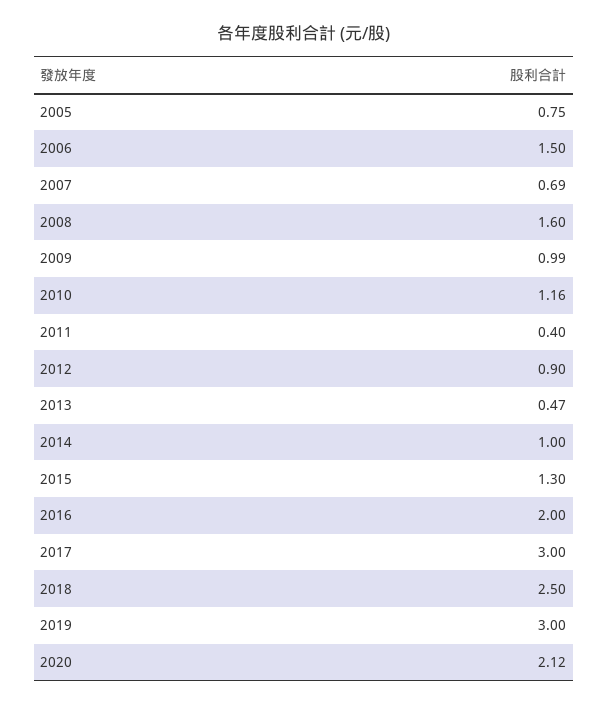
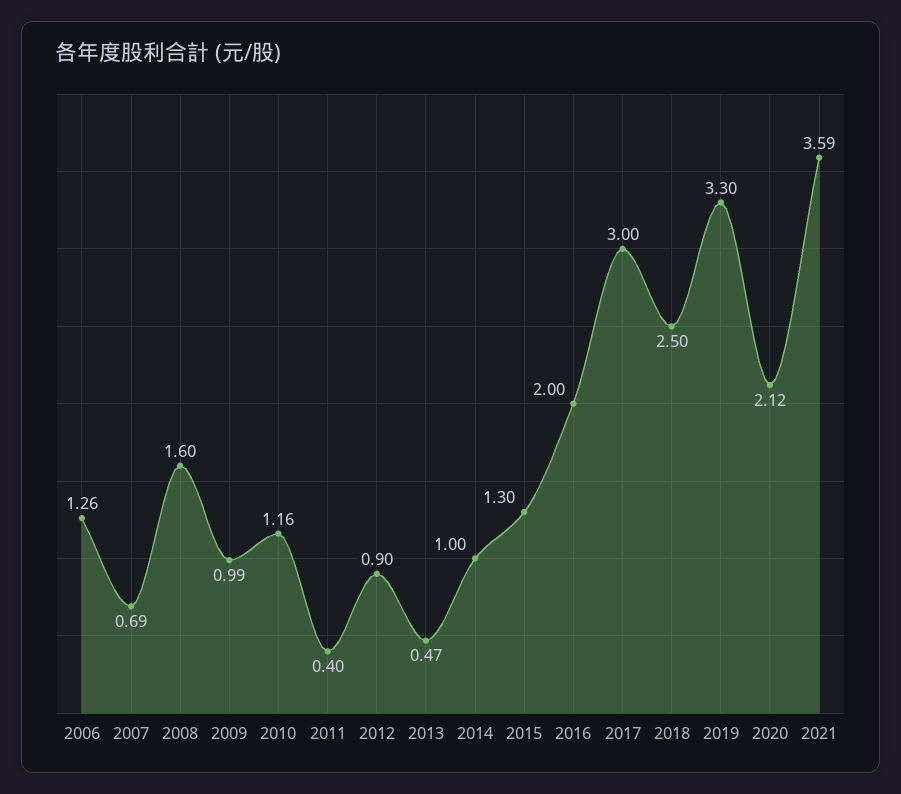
2005: 0.75 -> none
2006: 1.5 -> 1.26
2019: 3 -> 3.3
2021: none -> 3.59

